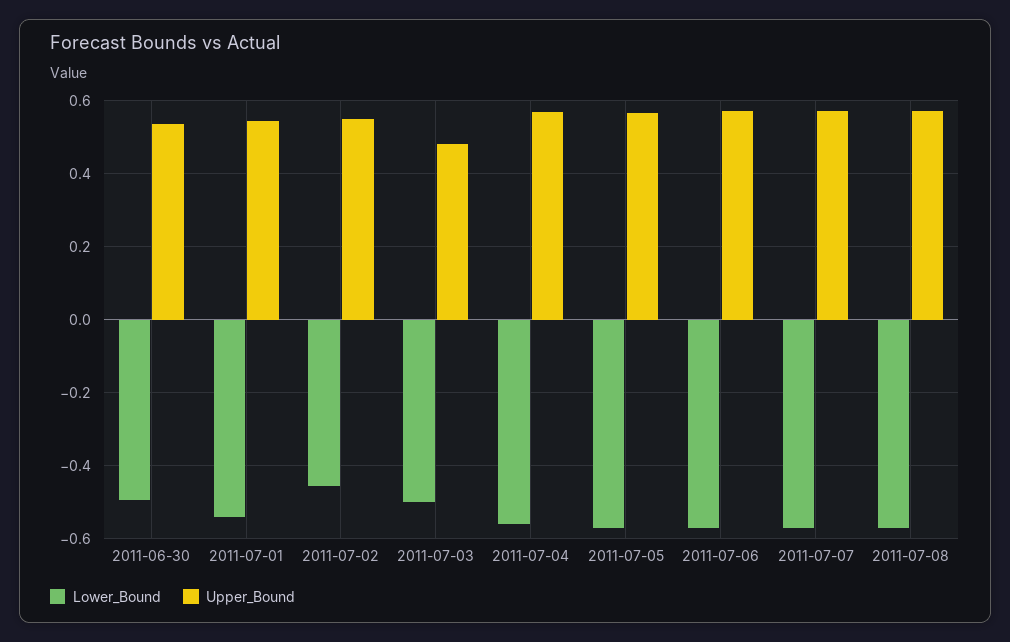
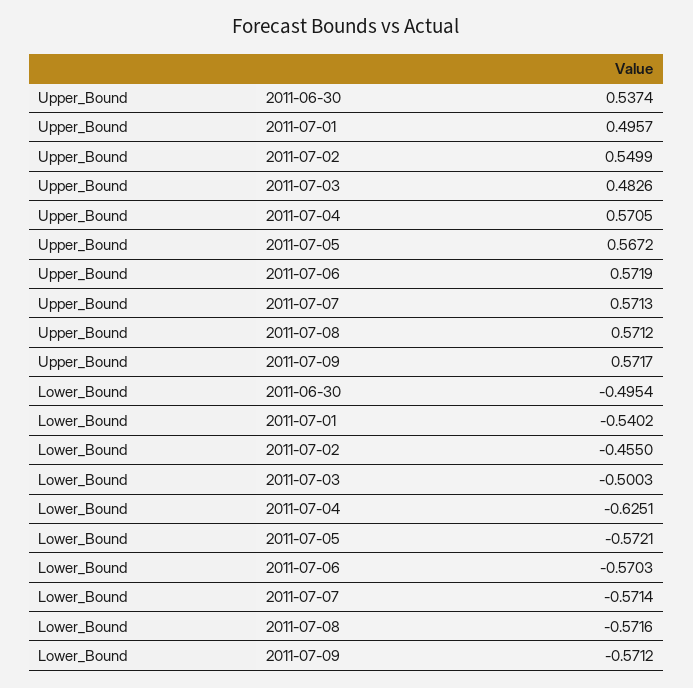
Upper_Bound, 2011-07-01: 0.54 -> 0.4957
Lower_Bound, 2011-07-04: -0.56 -> -0.6251
Upper_Bound, 2011-07-09: none -> 0.5717
Lower_Bound, 2011-07-09: none -> -0.5712

